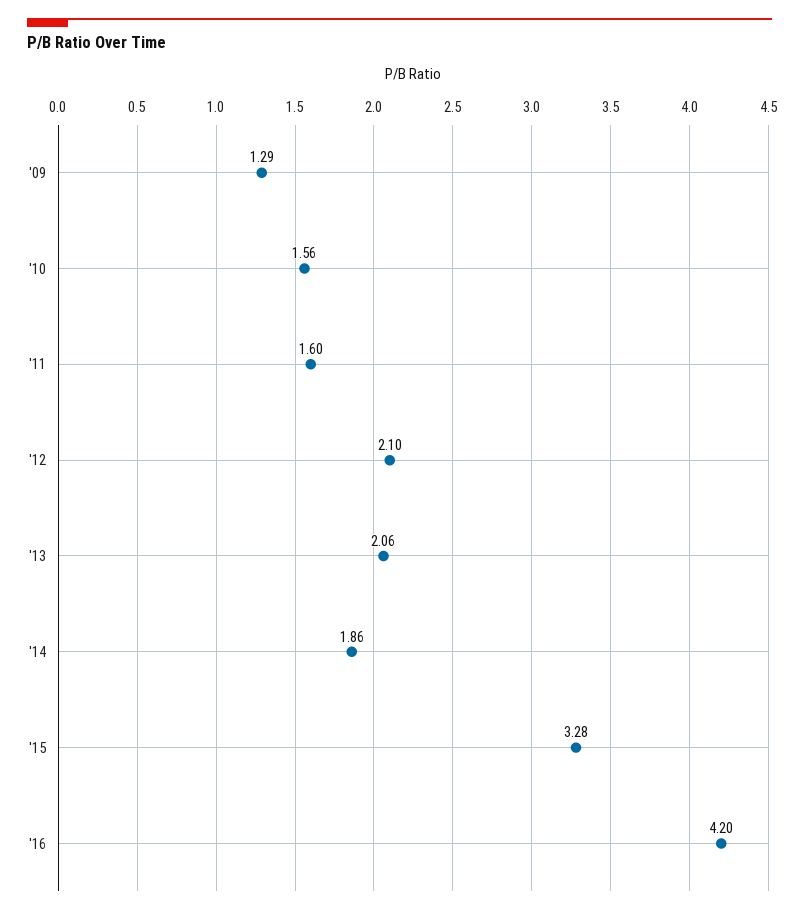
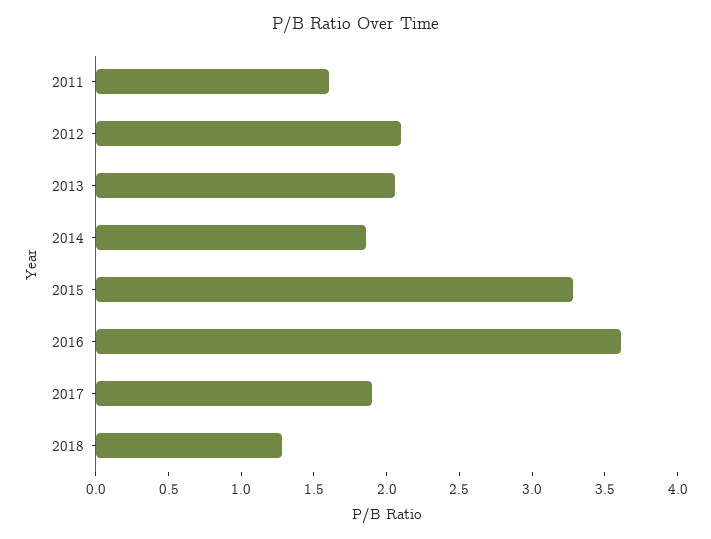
'09: 1.29 -> none
'10: 1.56 -> none
'16: 4.2 -> 3.6
2017: none -> 1.9
2018: none -> 1.3

